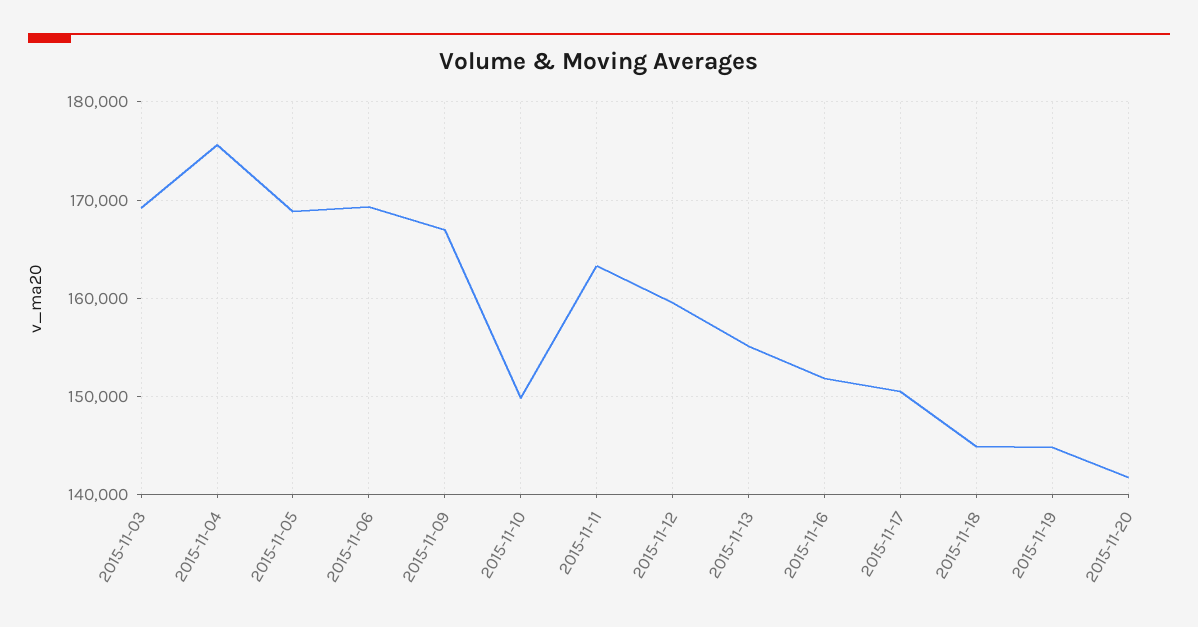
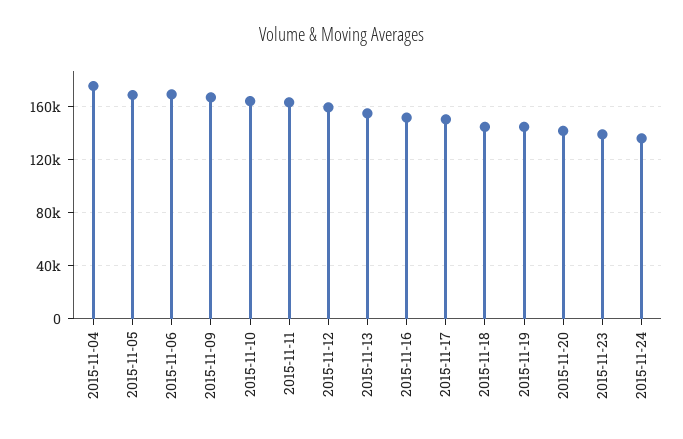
2015-11-03: 169000 -> none
2015-11-10: 150000 -> 165000
2015-11-23: none -> 140000
2015-11-24: none -> 135000

